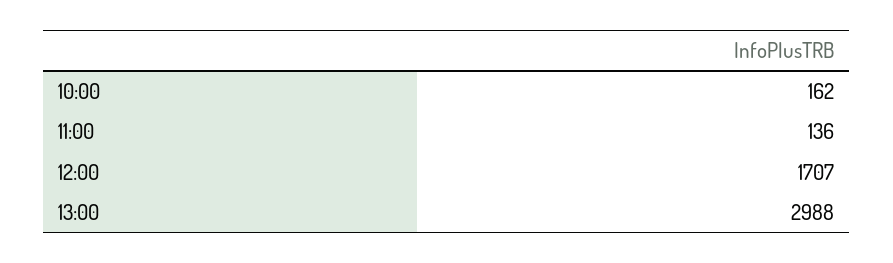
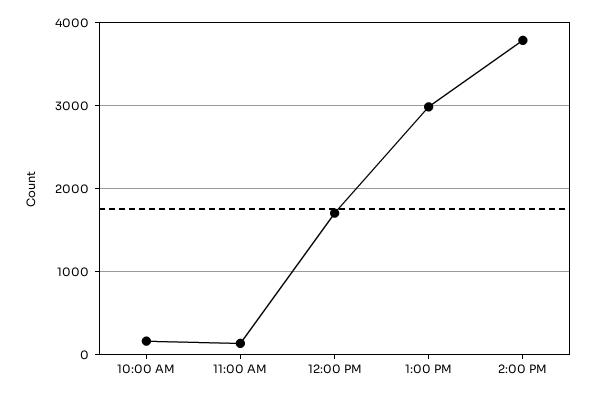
2:00 PM: none -> 3800

